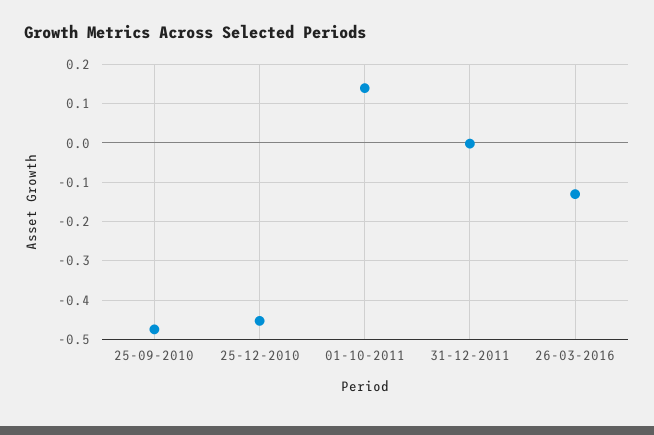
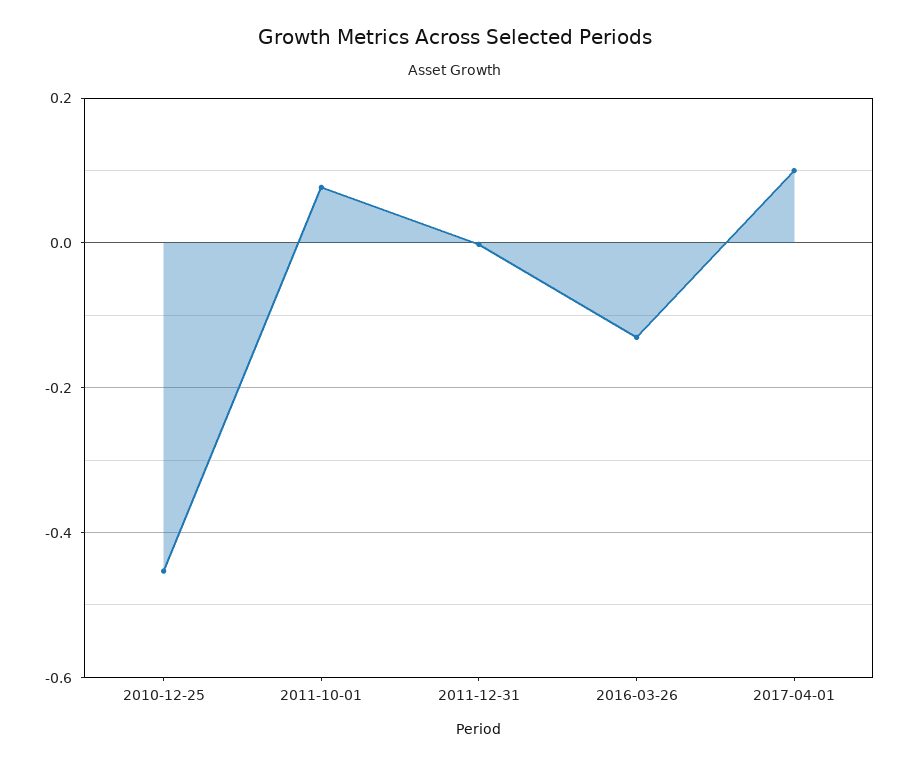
25-09-2010: -0.48 -> none
01-10-2011: 0.14 -> 0.08
2017-04-01: none -> 0.1

